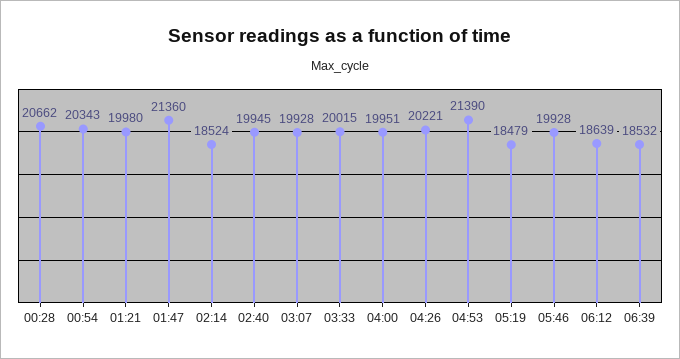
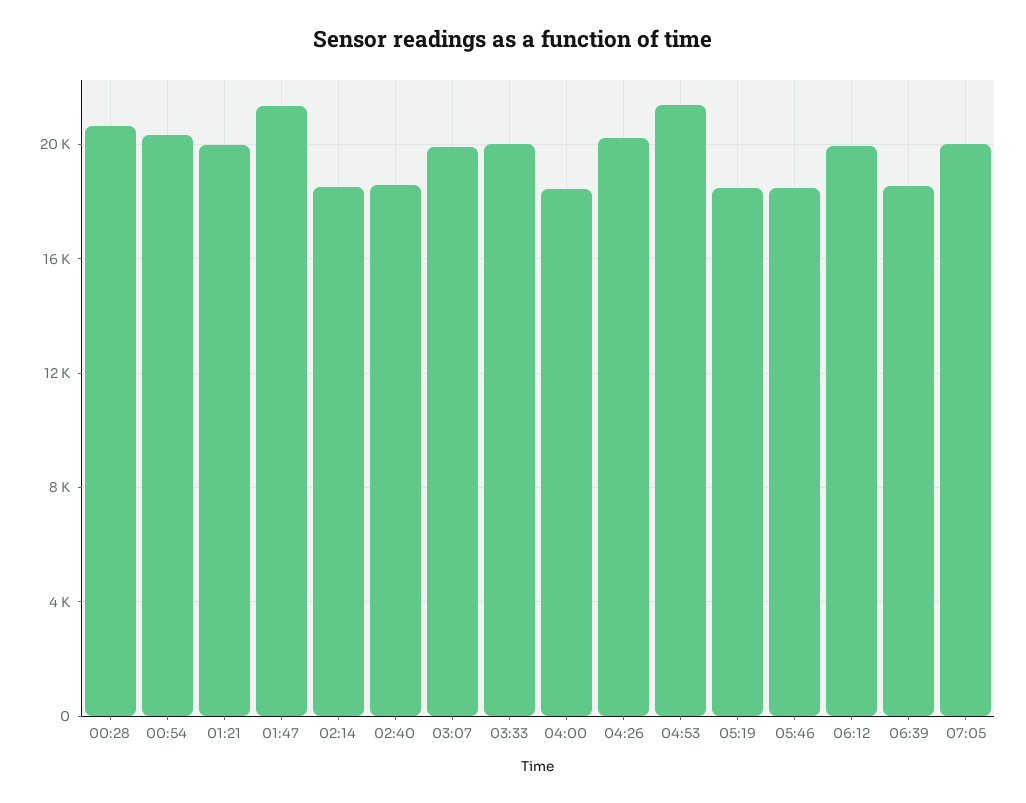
02:40: 19945 -> 18500
04:00: 19951 -> 18500
05:46: 19928 -> 18500
06:12: 18639 -> 20000
07:05: none -> 20000

